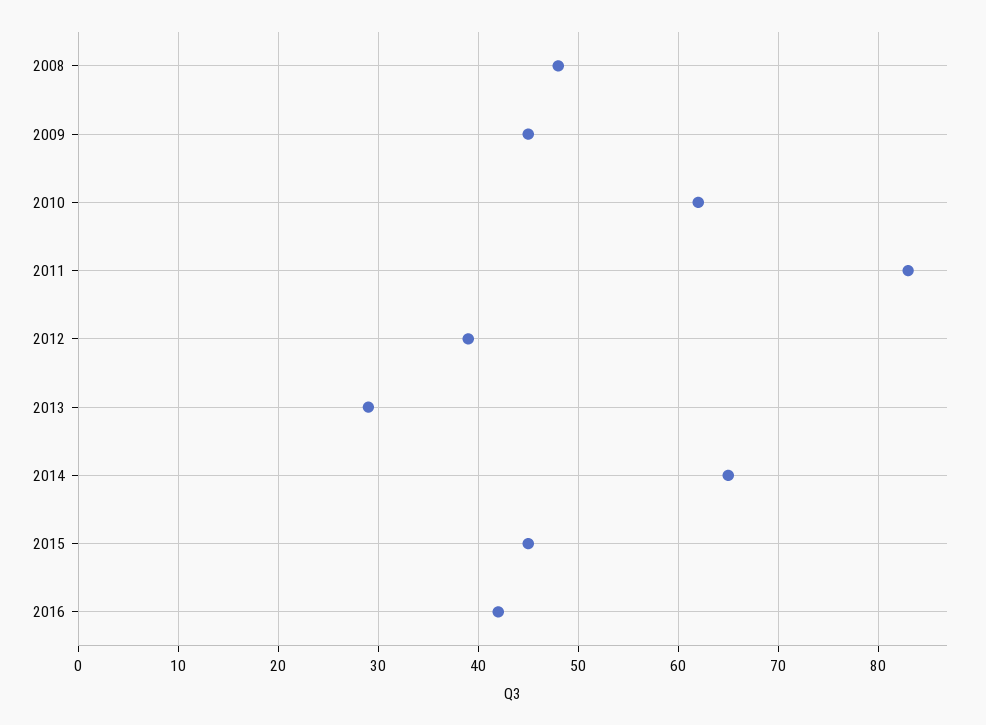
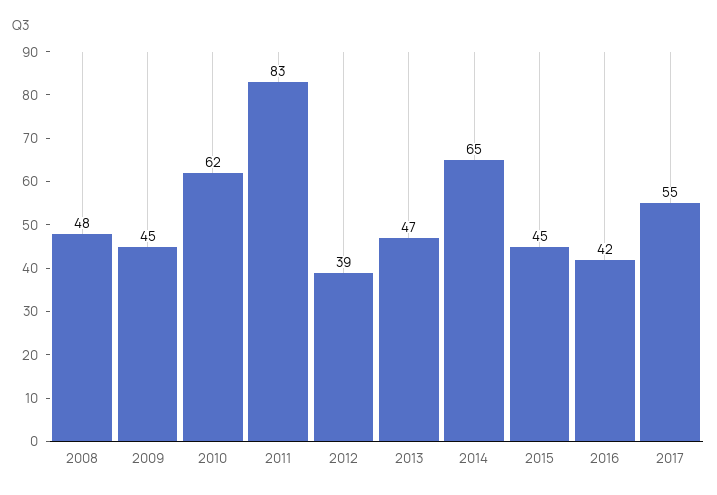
2013: 29 -> 47
2017: none -> 55

